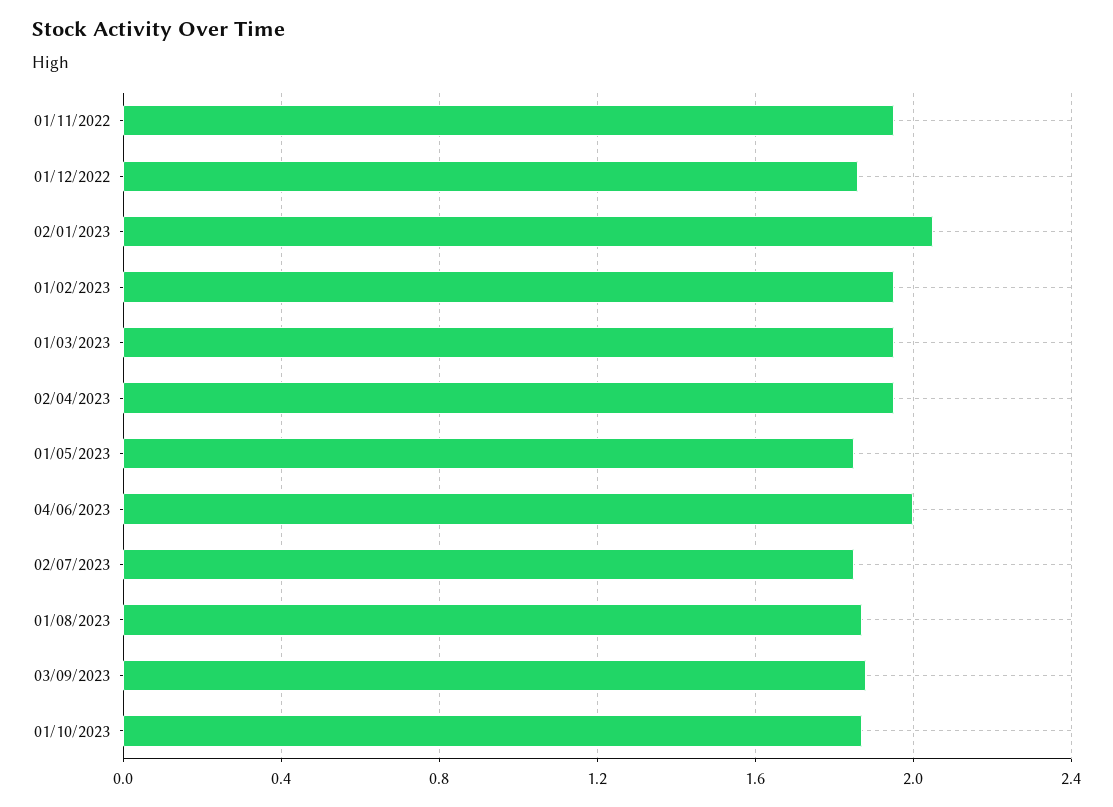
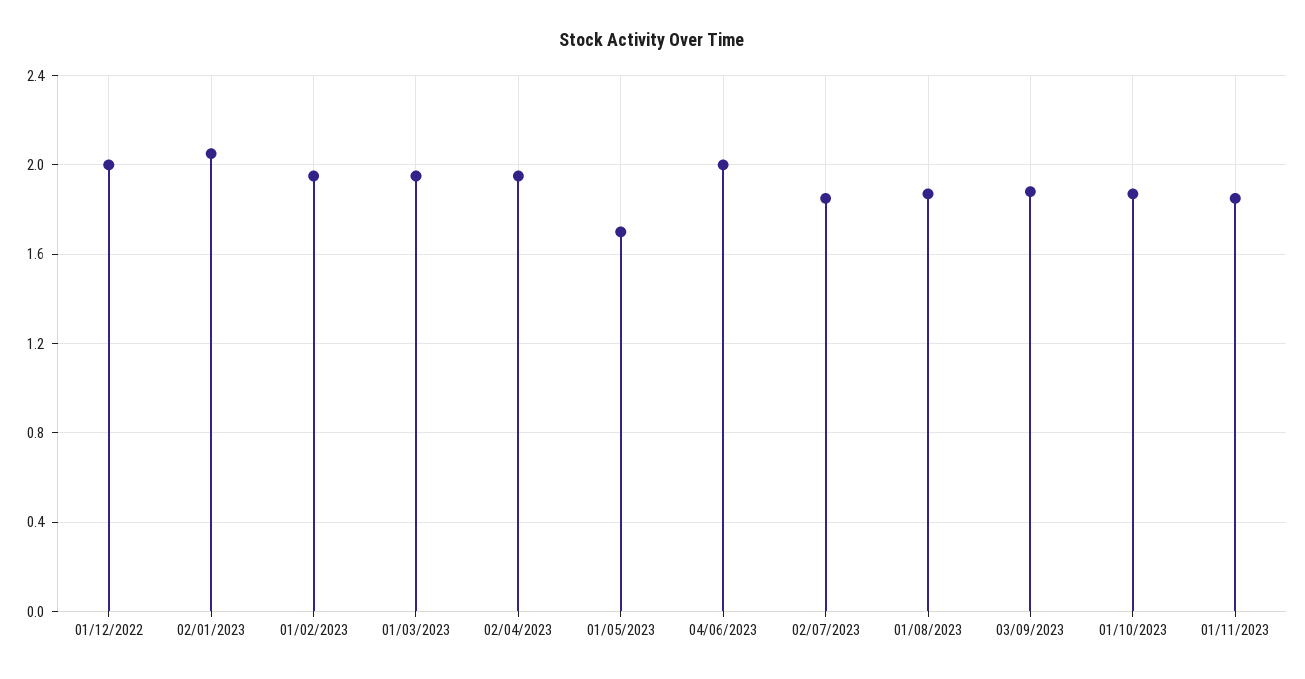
01/11/2022: 1.95 -> none
01/12/2022: 1.85 -> 2
01/05/2023: 1.85 -> 1.7
01/11/2023: none -> 1.85

